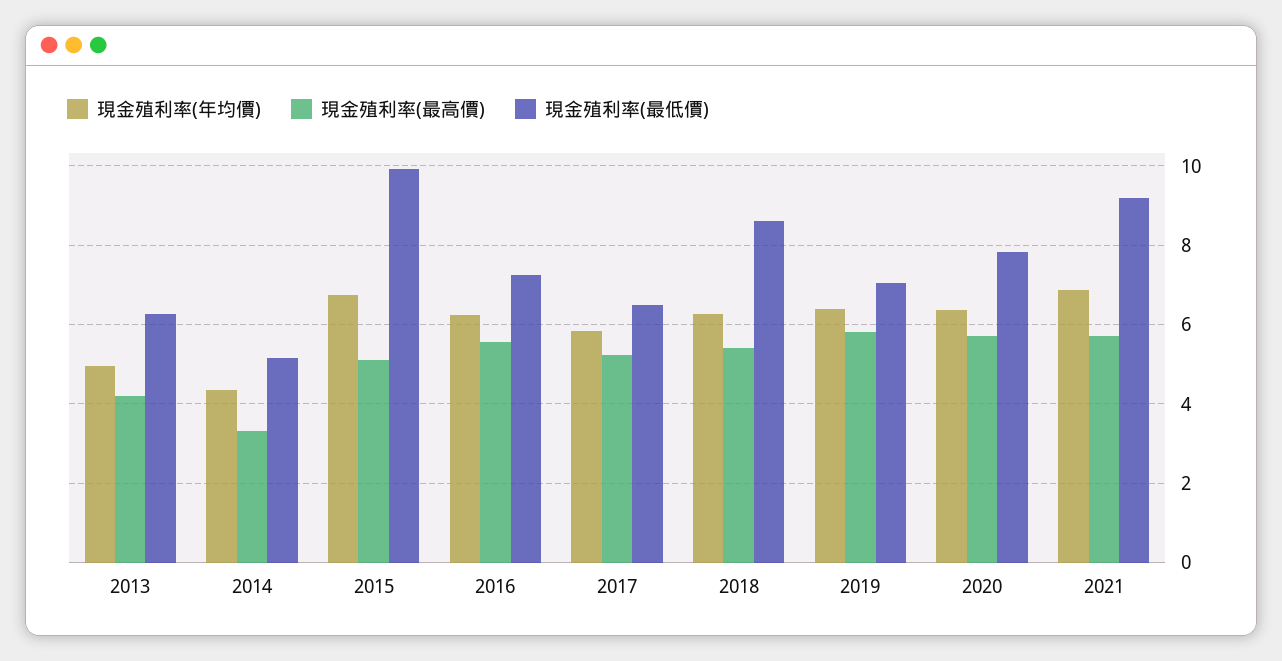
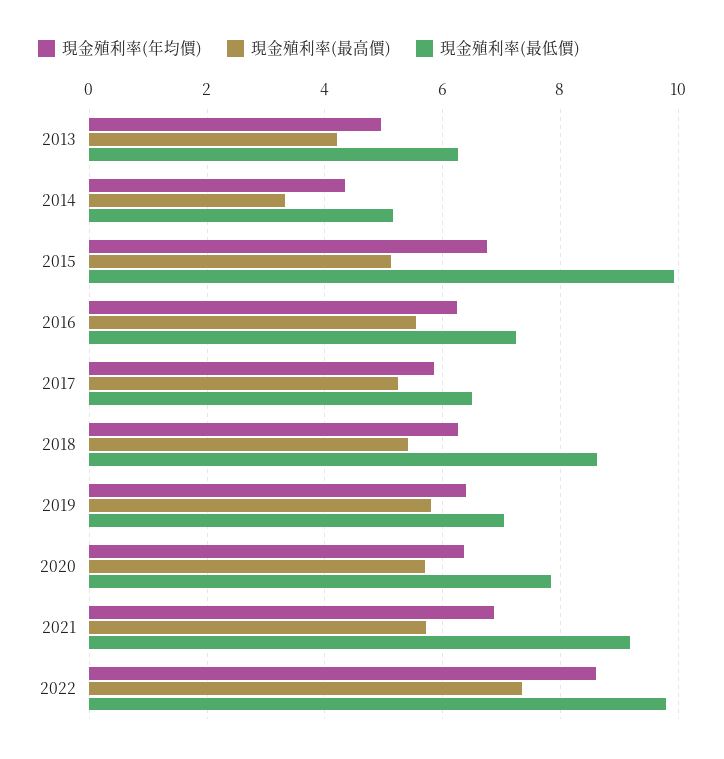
現金殖利率(年均價), 2022: none -> 8.6
現金殖利率(最高價), 2022: none -> 7.4
現金殖利率(最低價), 2022: none -> 9.8

